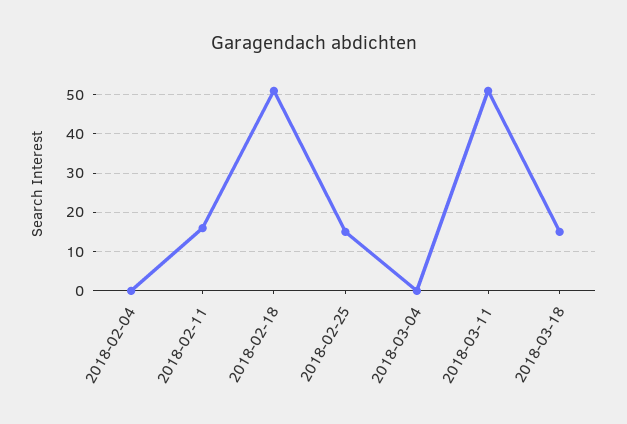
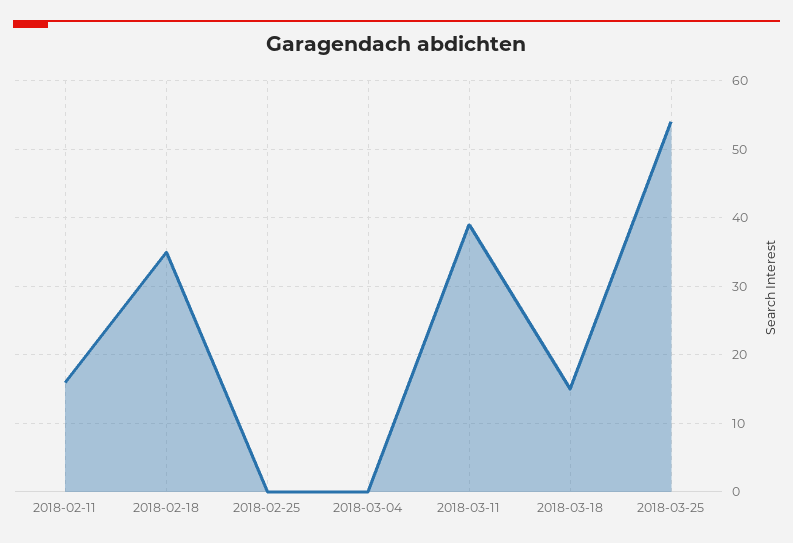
2018-02-04: 0 -> none
2018-02-18: 50 -> 35
2018-02-25: 15 -> 0
2018-03-11: 50 -> 39
2018-03-25: none -> 54

